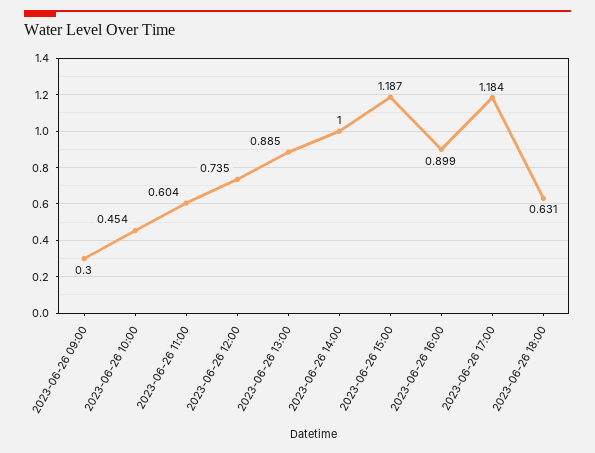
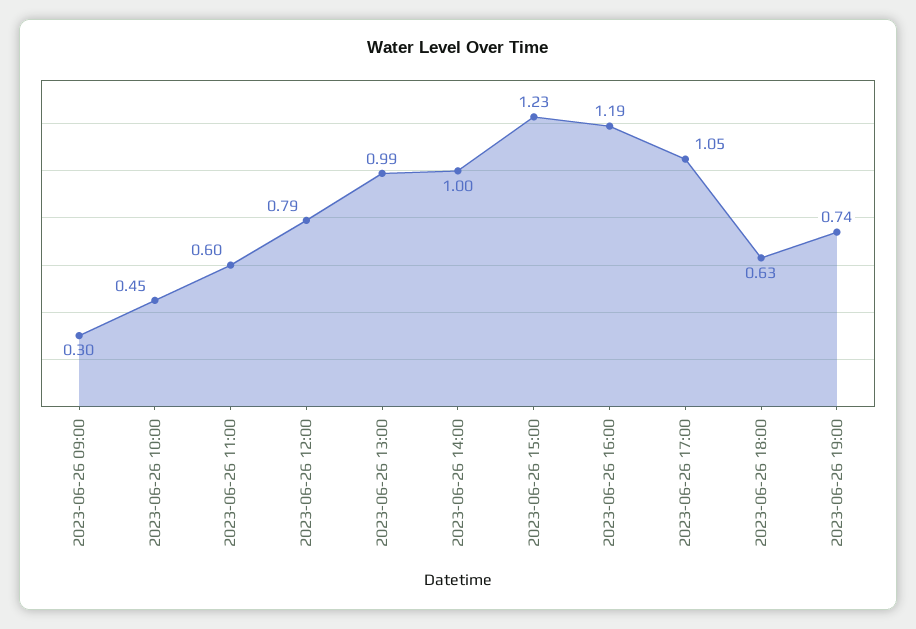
2023-06-26 12:00: 0.735 -> 0.79
2023-06-26 13:00: 0.885 -> 0.99
2023-06-26 15:00: 1.187 -> 1.23
2023-06-26 16:00: 0.899 -> 1.19
2023-06-26 17:00: 1.184 -> 1.05
2023-06-26 19:00: none -> 0.74

